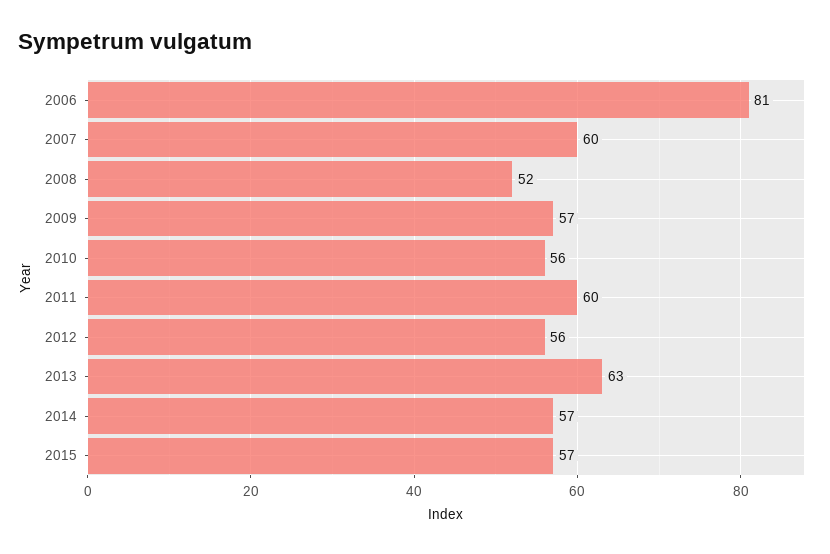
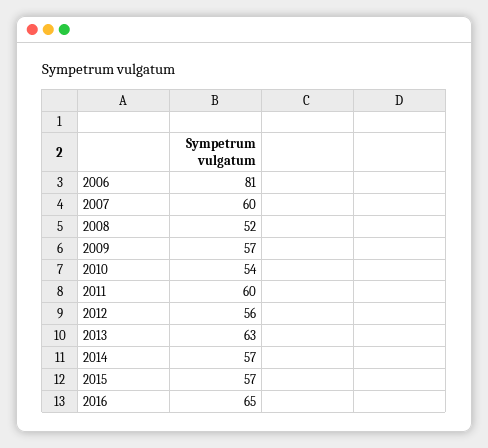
2010: 56 -> 54
2016: none -> 65

